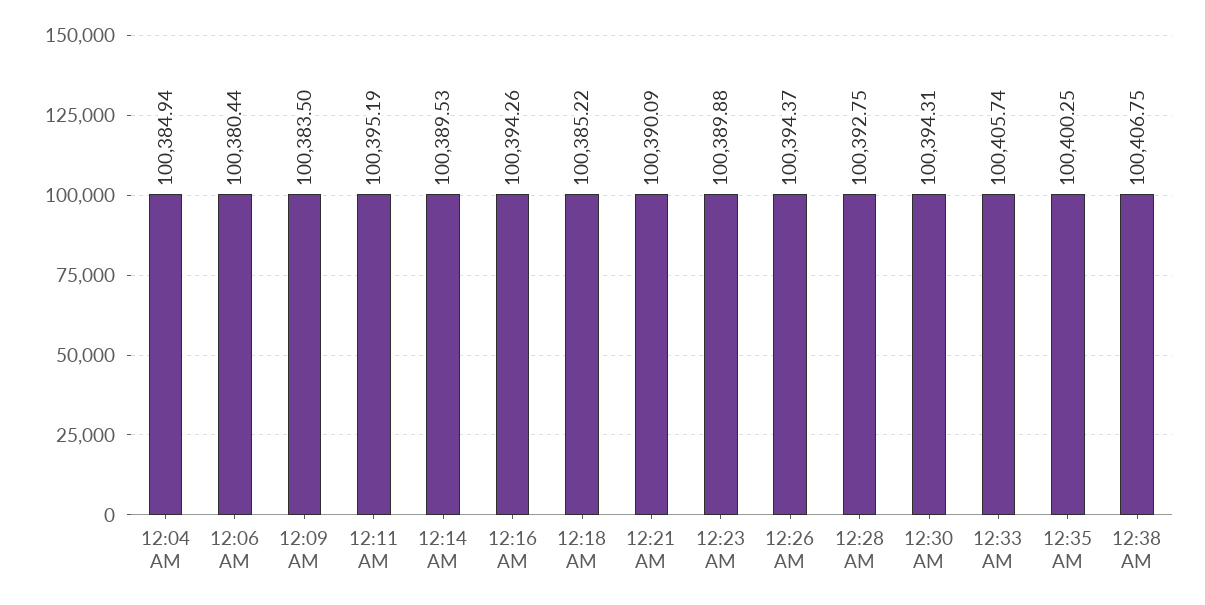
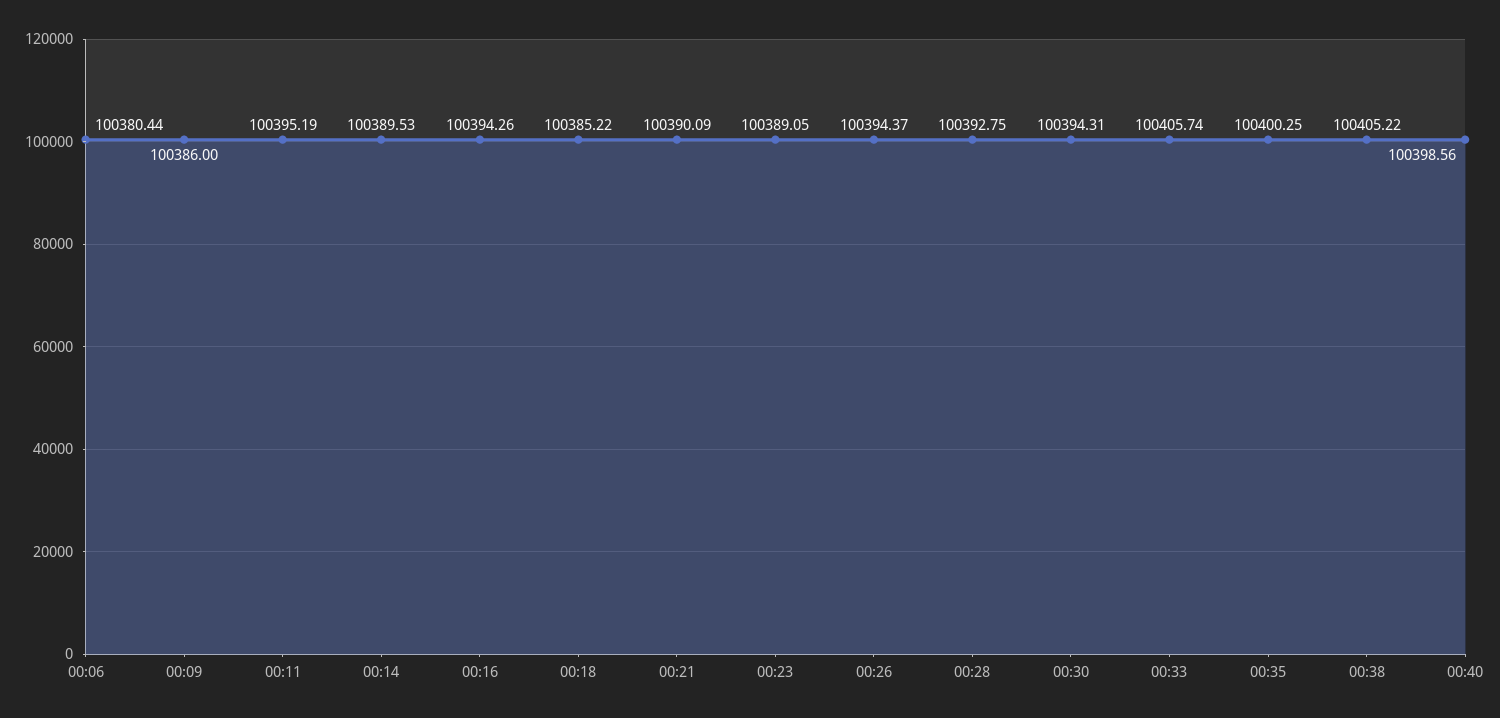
12:04 AM: 100384.94 -> none
12:09 AM: 100383.5 -> 100386
12:23 AM: 100389.88 -> 100389.05
12:38 AM: 100406.75 -> 100405.22
00:40: none -> 100398.56

